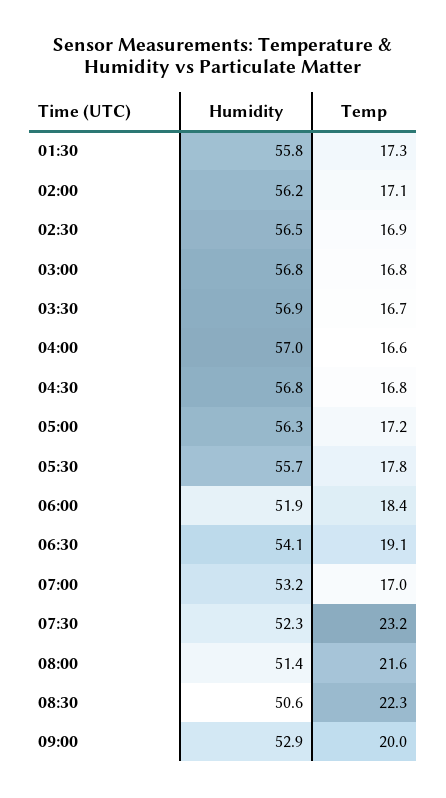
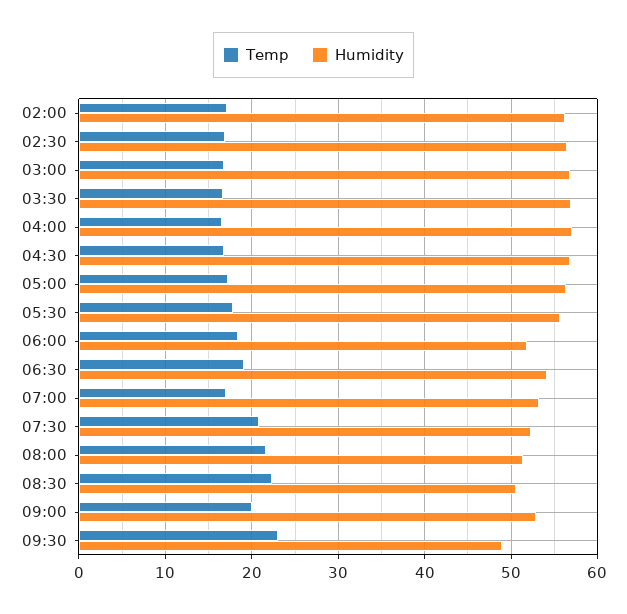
Humidity, 01:30: 55.8 -> none
Temp, 01:30: 17.3 -> none
Temp, 07:30: 23.2 -> 21
Temp, 09:30: none -> 23
Humidity, 09:30: none -> 49

